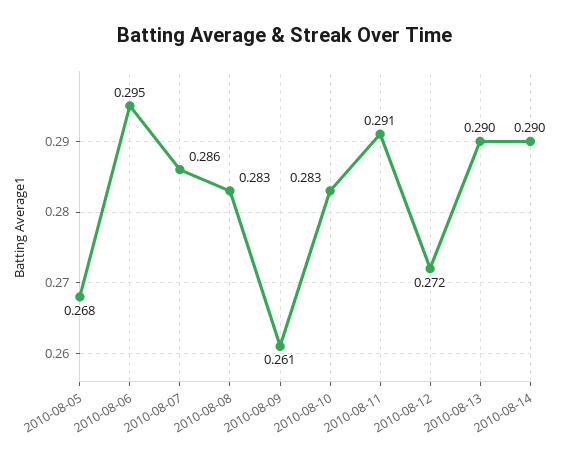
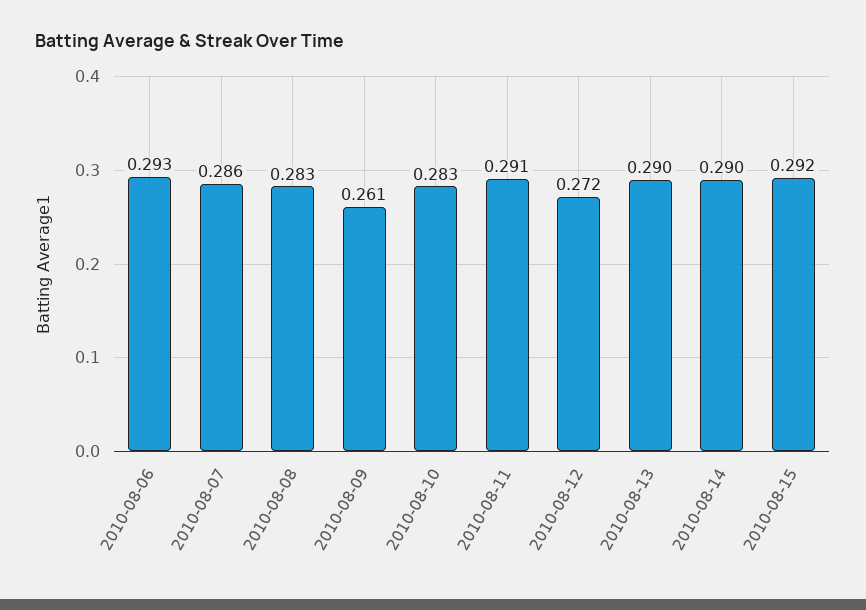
2010-08-05: 0.268 -> none
2010-08-06: 0.295 -> 0.293
2010-08-15: none -> 0.292

